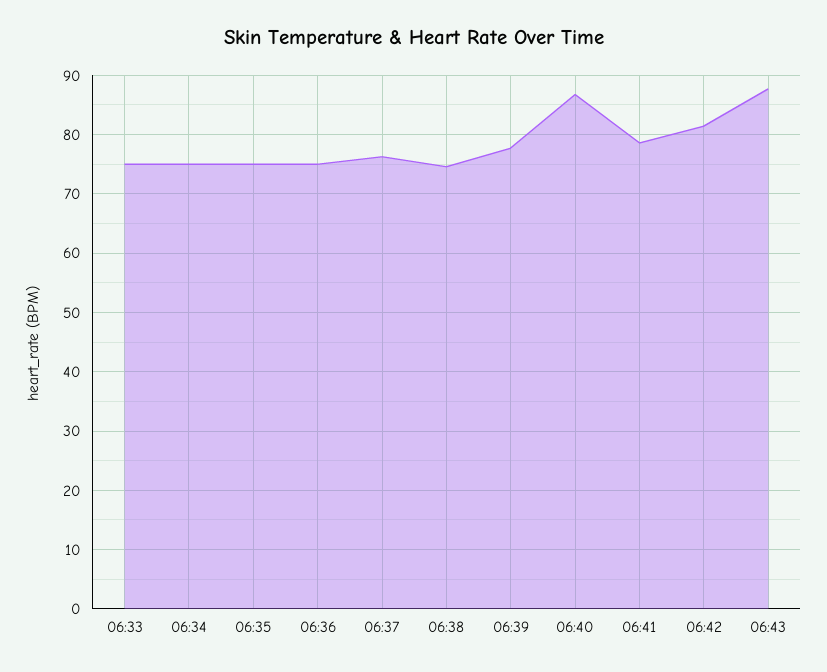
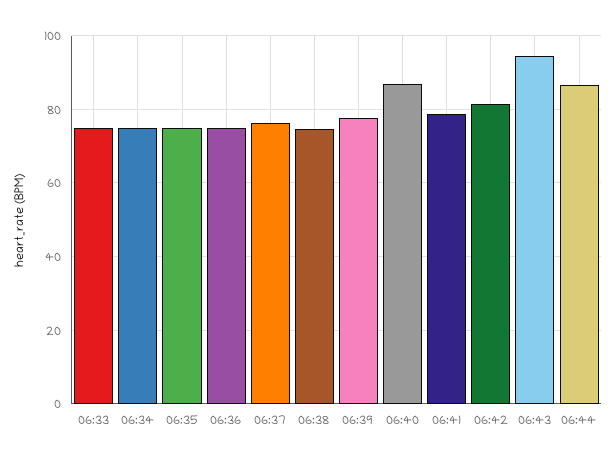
06:43: 88 -> 94
06:44: none -> 86

